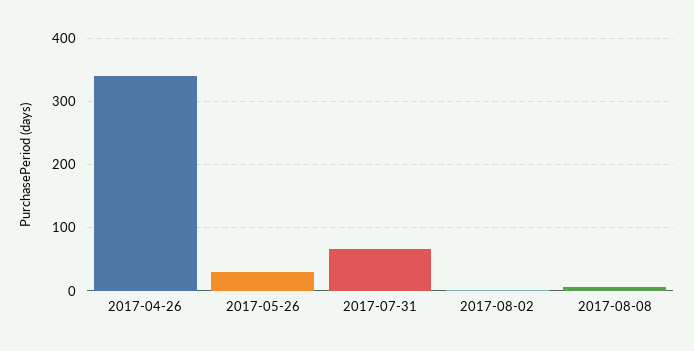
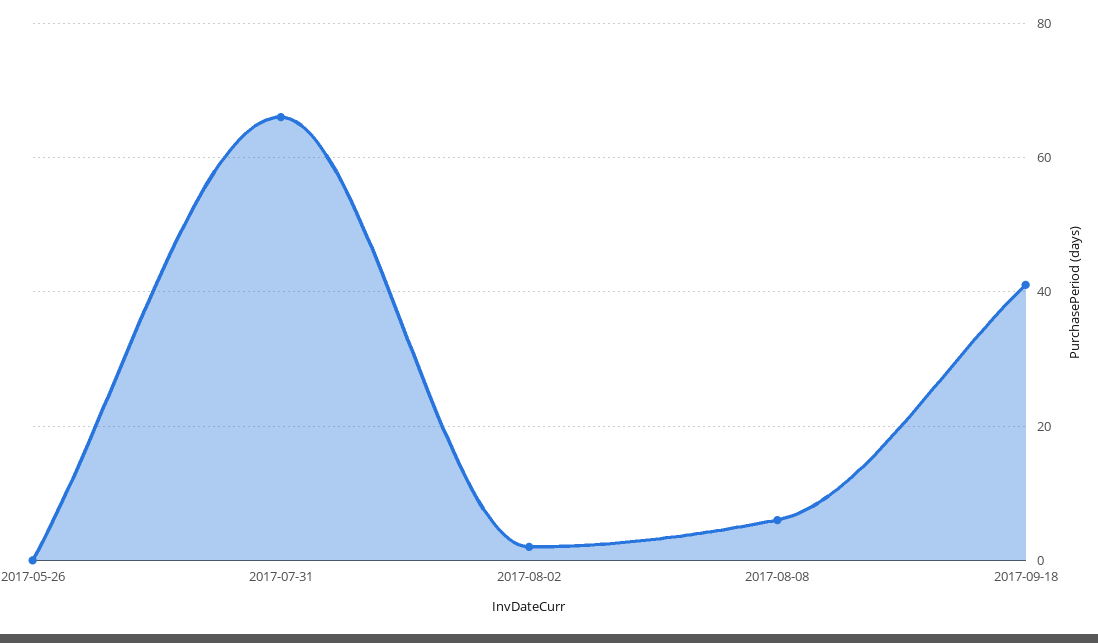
2017-04-26: 340 -> none
2017-05-26: 30 -> 0
2017-09-18: none -> 40

